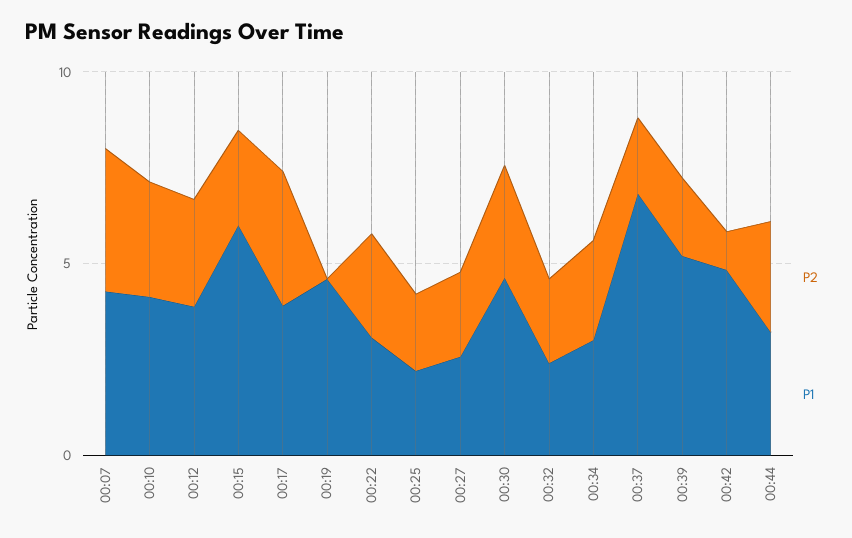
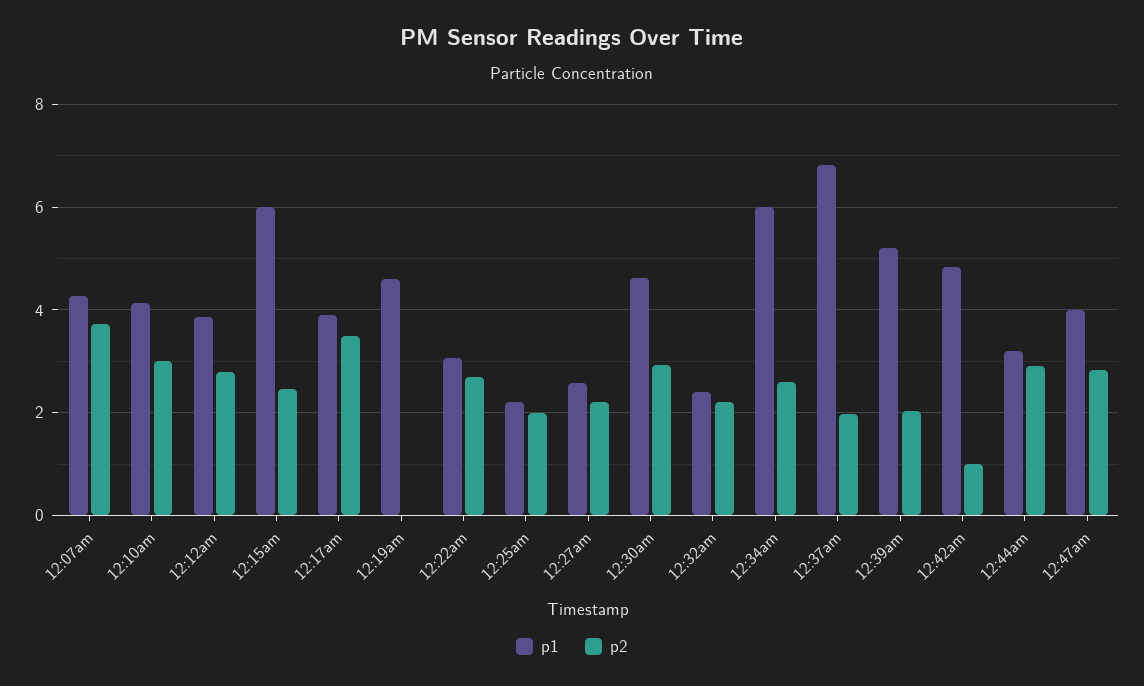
P1, 00:34: 3 -> 6
P1, 12:47am: none -> 4
P2, 12:47am: none -> 2.8

